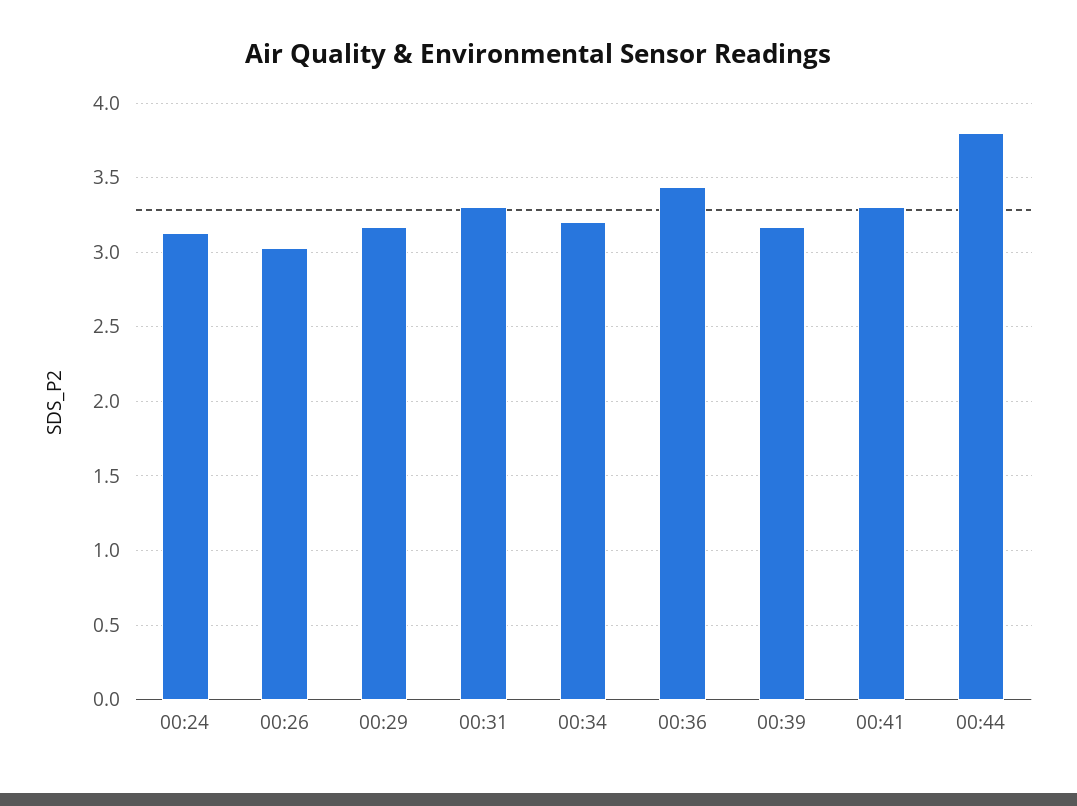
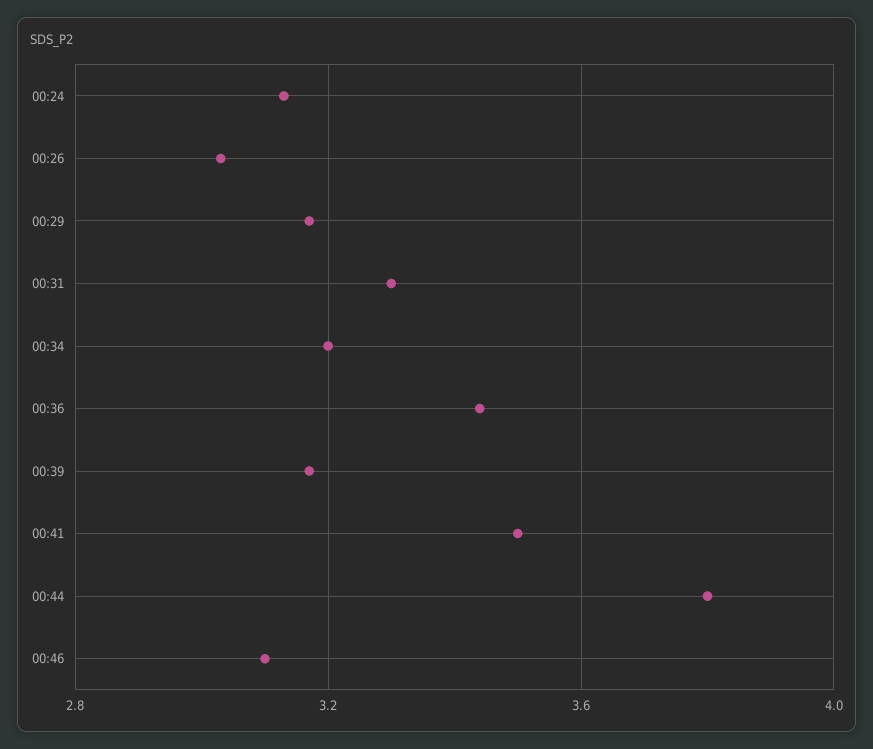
00:41: 3.3 -> 3.5
00:46: none -> 3.1

